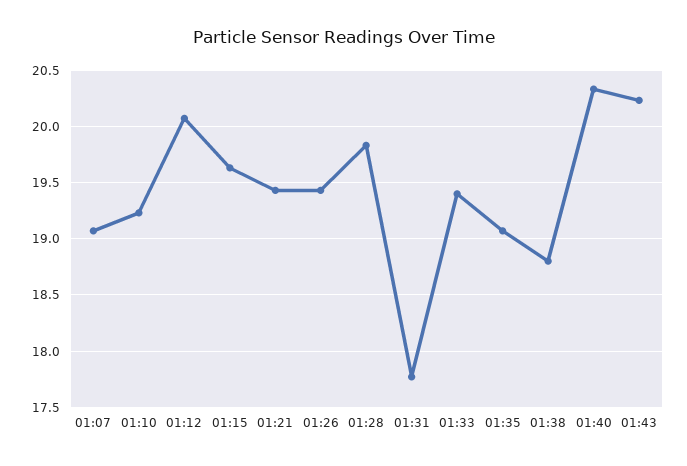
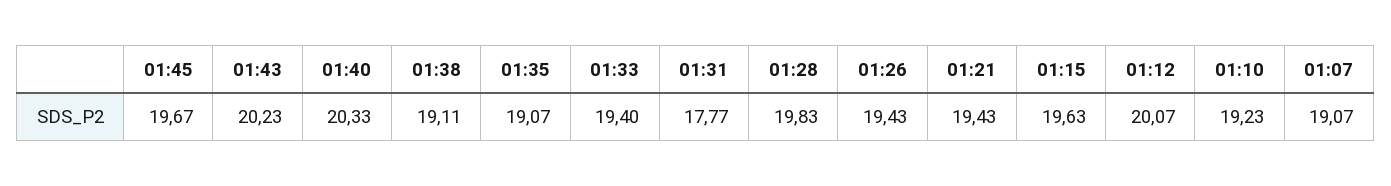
01:38: 18.8 -> 19.11
01:45: none -> 19.67

